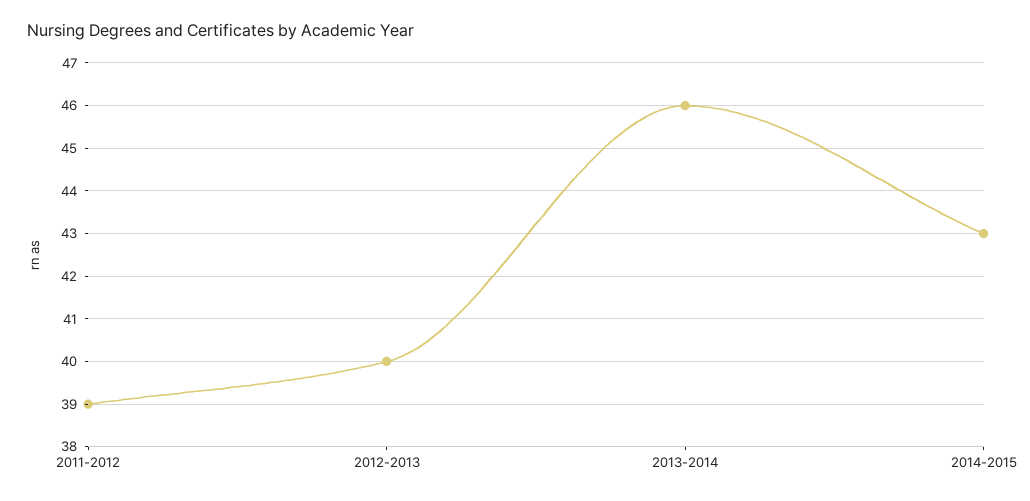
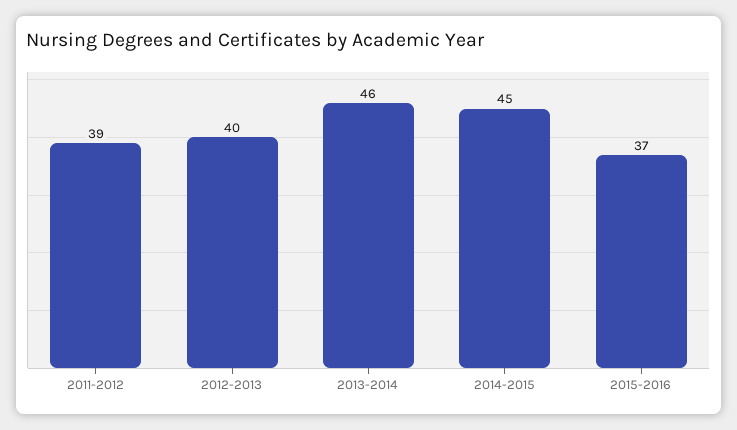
2014-2015: 43 -> 45
2015-2016: none -> 37

